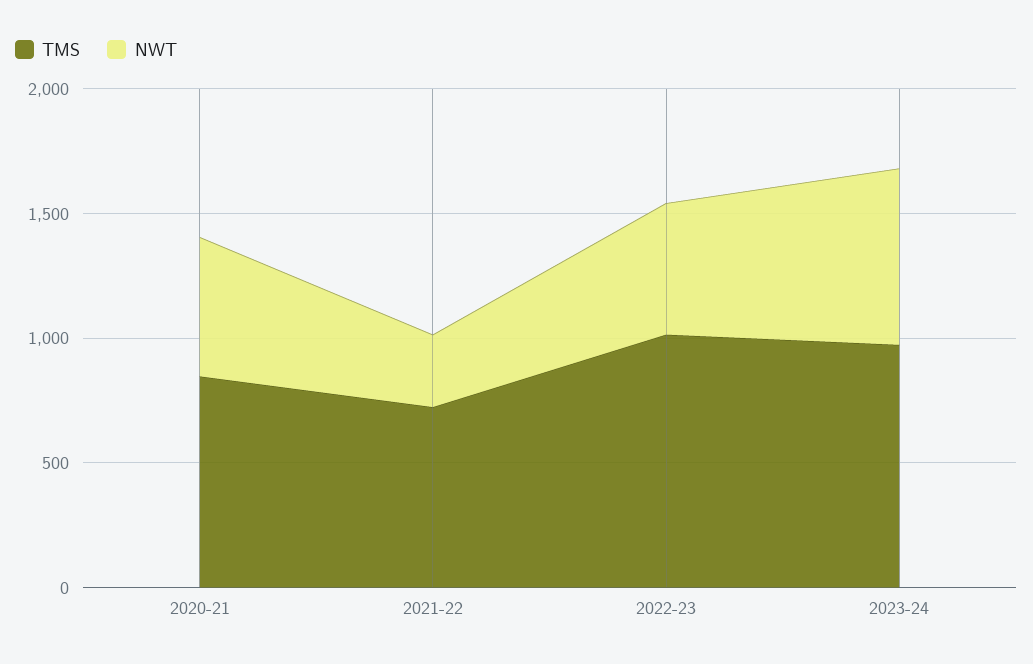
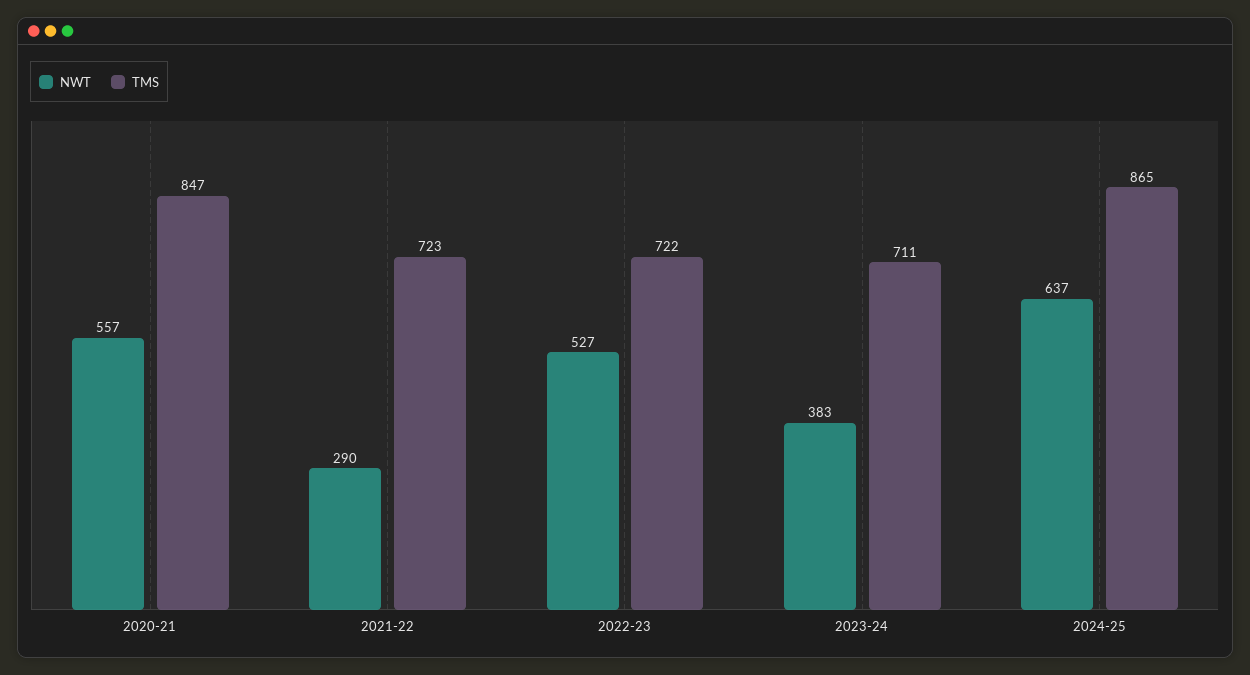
TMS, 2022-23: 1000 -> 722
TMS, 2023-24: 1000 -> 711
NWT, 2023-24: 700 -> 383
NWT, 2024-25: none -> 637
TMS, 2024-25: none -> 865

